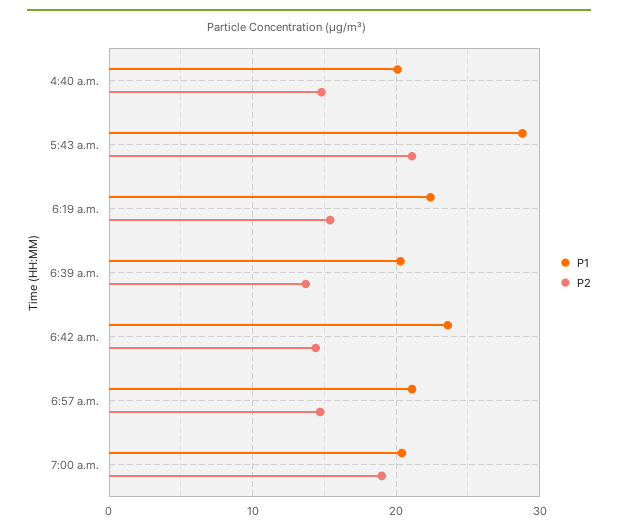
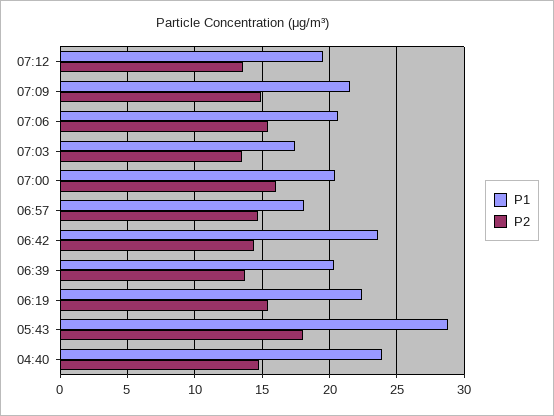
P1, 4:40 a.m.: 20 -> 24
P2, 5:43 a.m.: 21 -> 18
P1, 6:57 a.m.: 21 -> 18
P2, 7:00 a.m.: 19 -> 16
P1, 07:12: none -> 19.5
P2, 07:12: none -> 13.5
P1, 07:09: none -> 21.5
P2, 07:09: none -> 15
P1, 07:06: none -> 20.5
P2, 07:06: none -> 15.5
P1, 07:03: none -> 17.5
P2, 07:03: none -> 13.5

